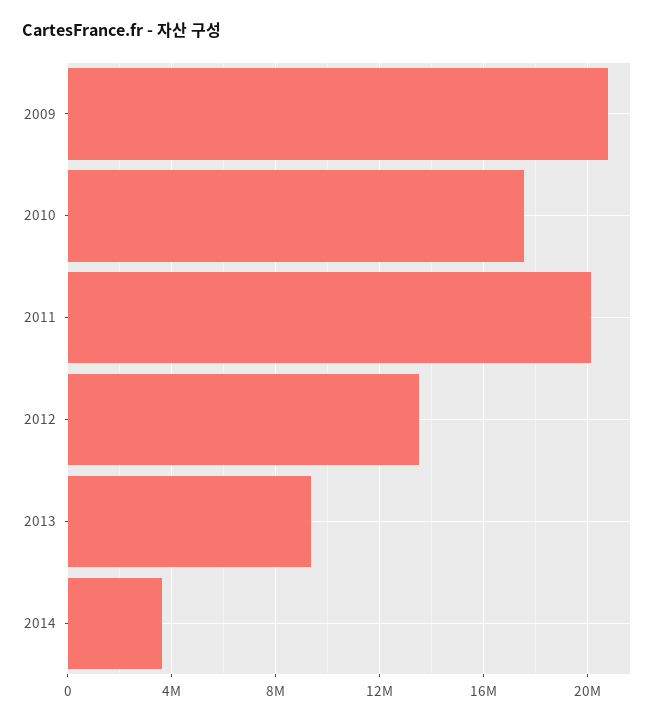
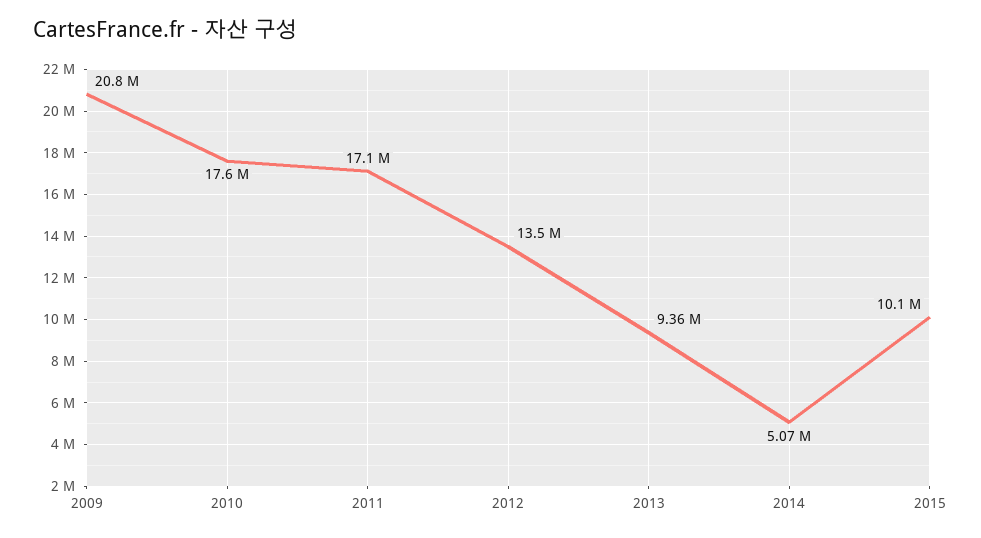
2011: 20000000 -> 17100000
2014: 3500000 -> 5070000
2015: none -> 10100000

